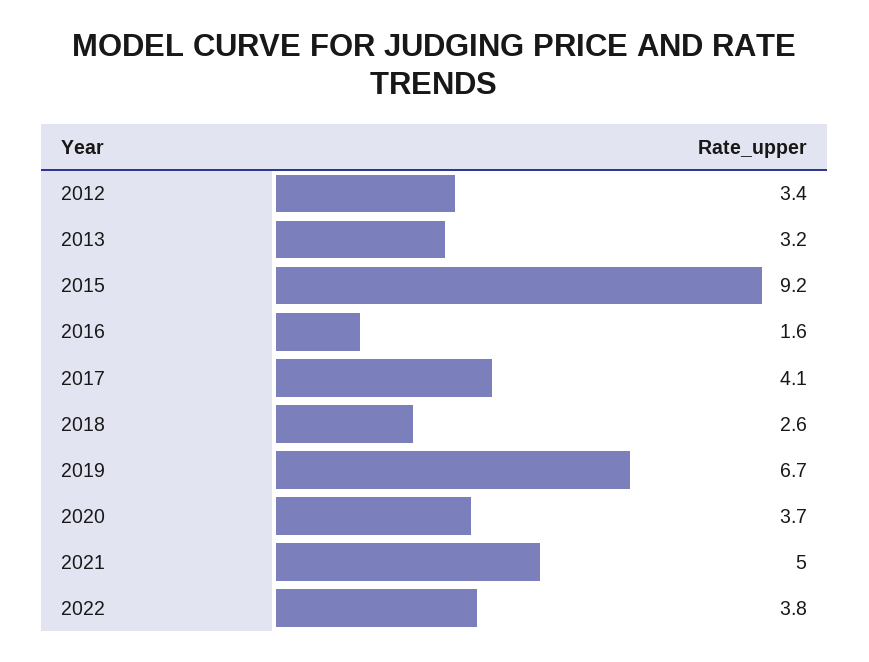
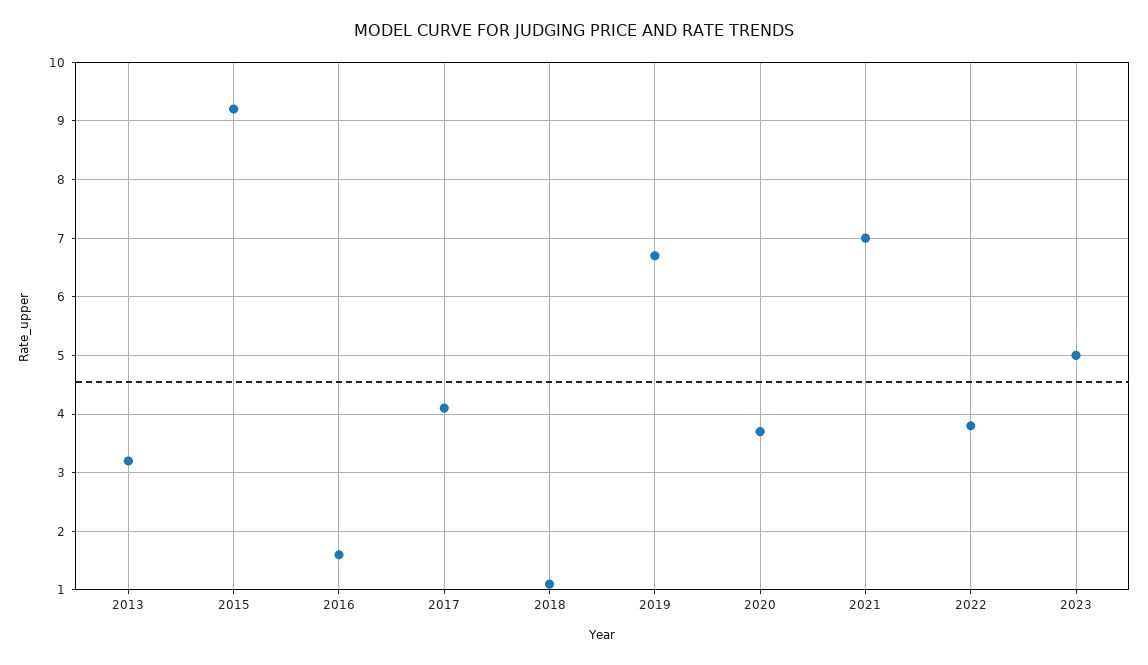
2012: 3.4 -> none
2018: 2.6 -> 1
2021: 5 -> 7
2023: none -> 5

